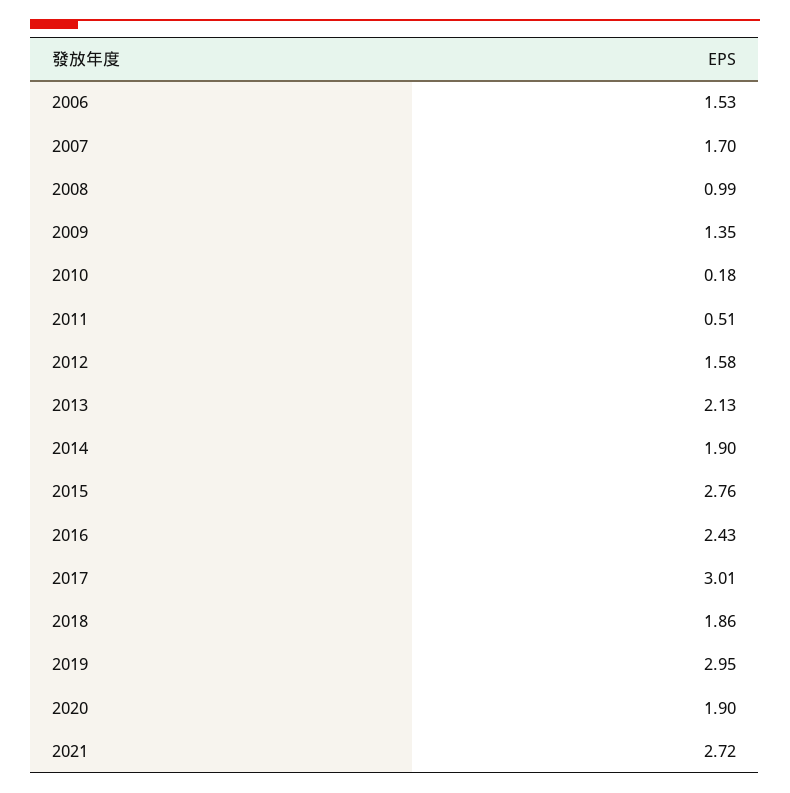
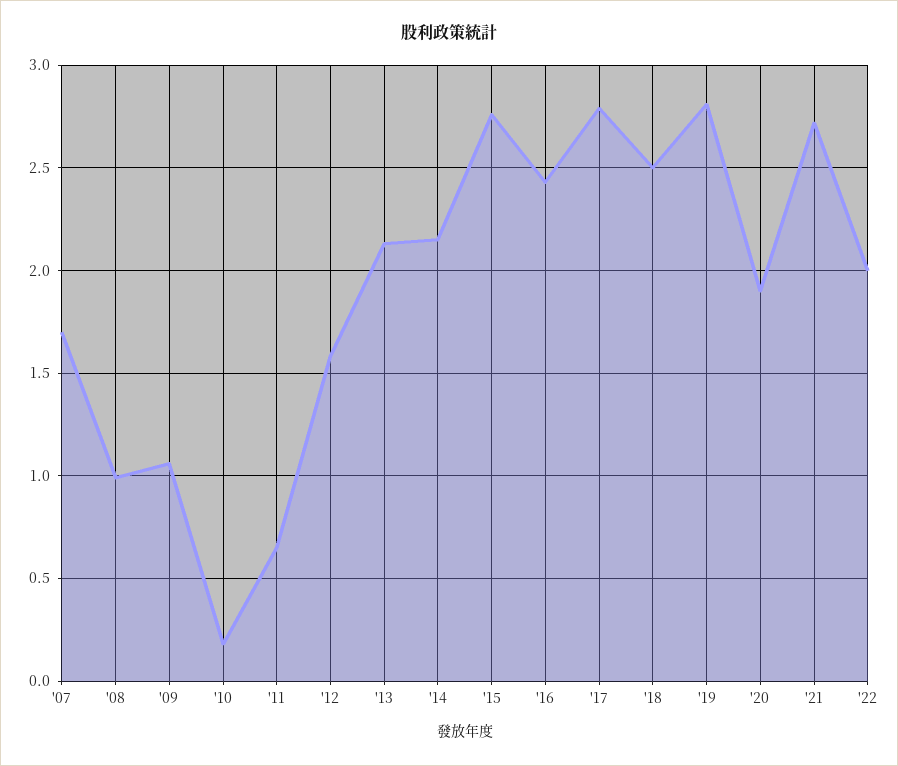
2006: 1.53 -> none
2009: 1.35 -> 1.05
2011: 0.51 -> 0.65
2014: 1.9 -> 2.15
2017: 3.01 -> 2.8
2018: 1.86 -> 2.5
2019: 2.95 -> 2.8
'22: none -> 2

